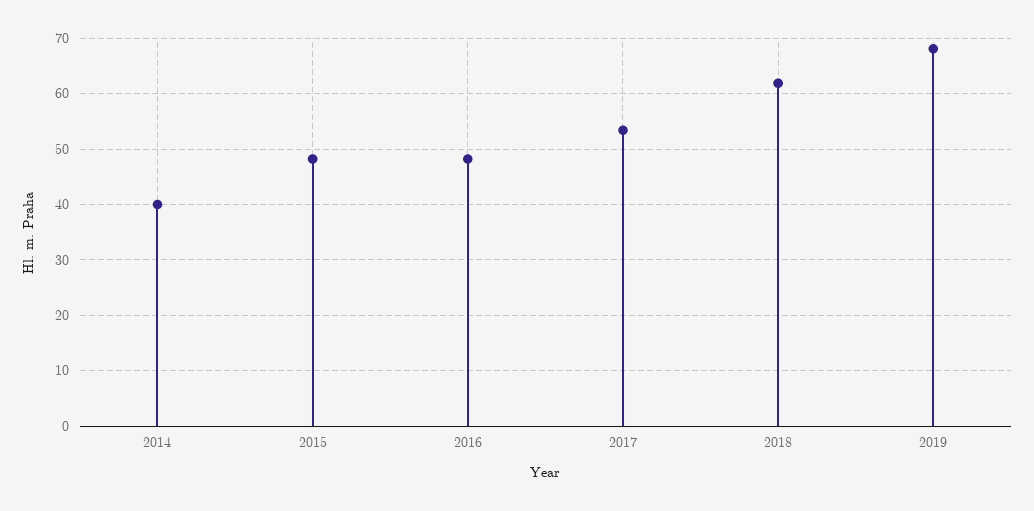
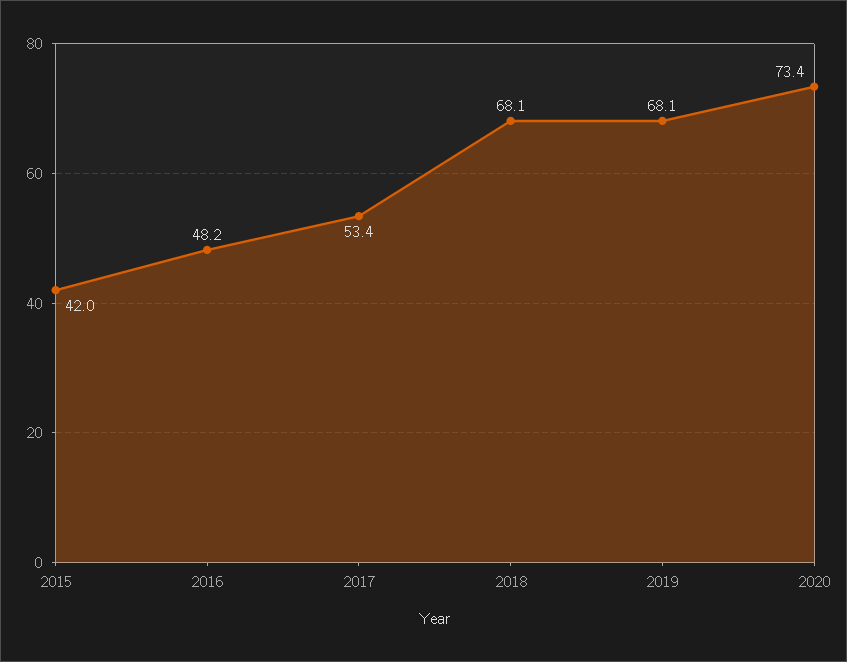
2014: 40 -> none
2015: 48 -> 42
2018: 62 -> 68.1
2020: none -> 73.4

